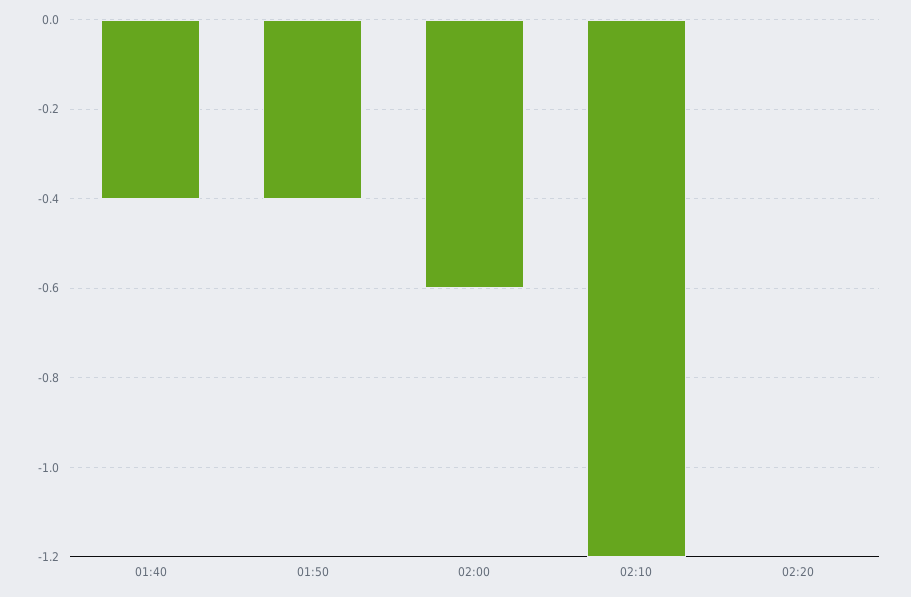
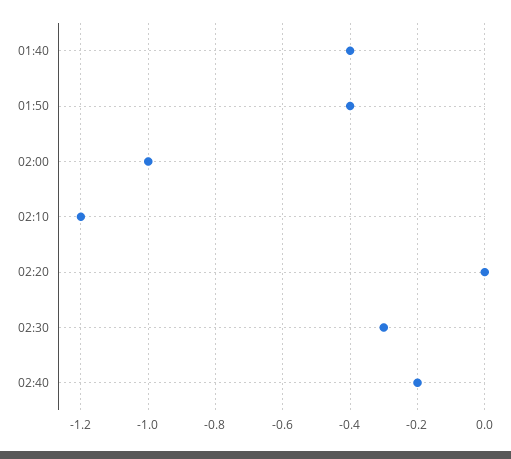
02:00: -0.6 -> -1
02:30: none -> -0.3
02:40: none -> -0.2

